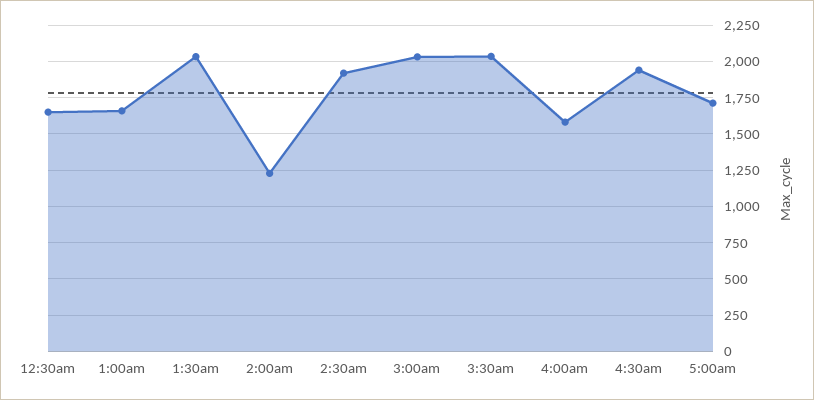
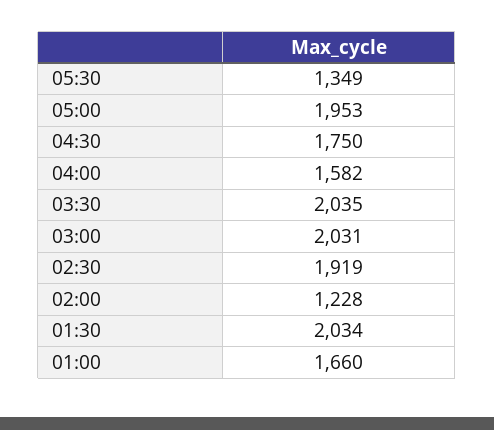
12:30am: 1650 -> none
4:30am: 1950 -> 1750
5:00am: 1700 -> 1953
05:30: none -> 1349

